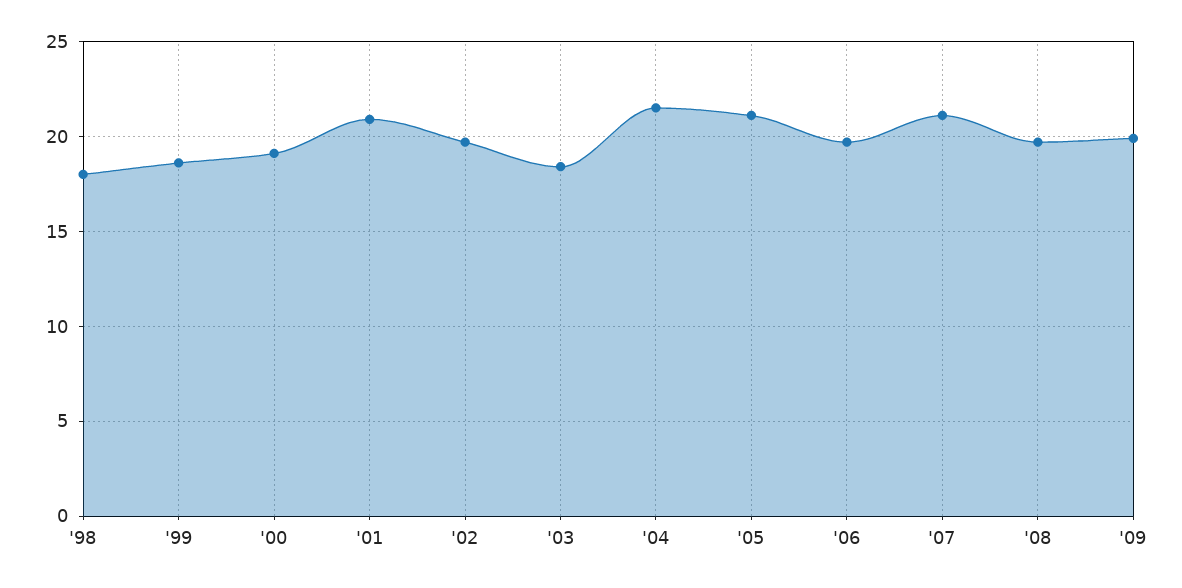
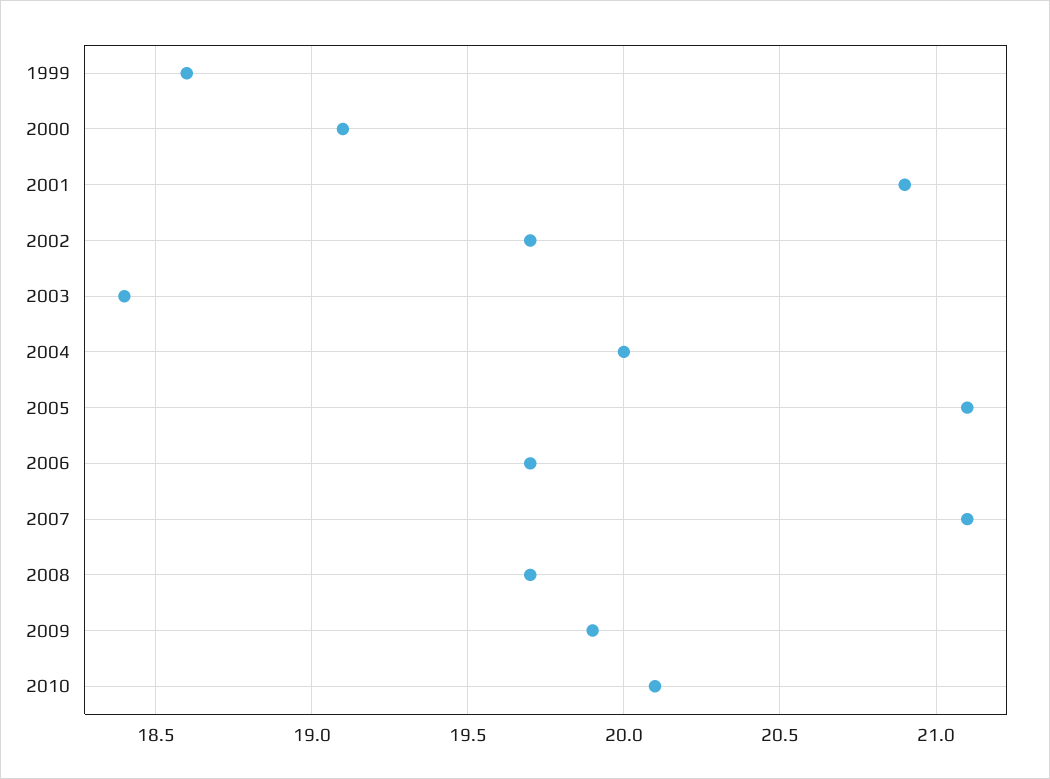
'98: 18 -> none
'04: 21.5 -> 20
2010: none -> 20.1

